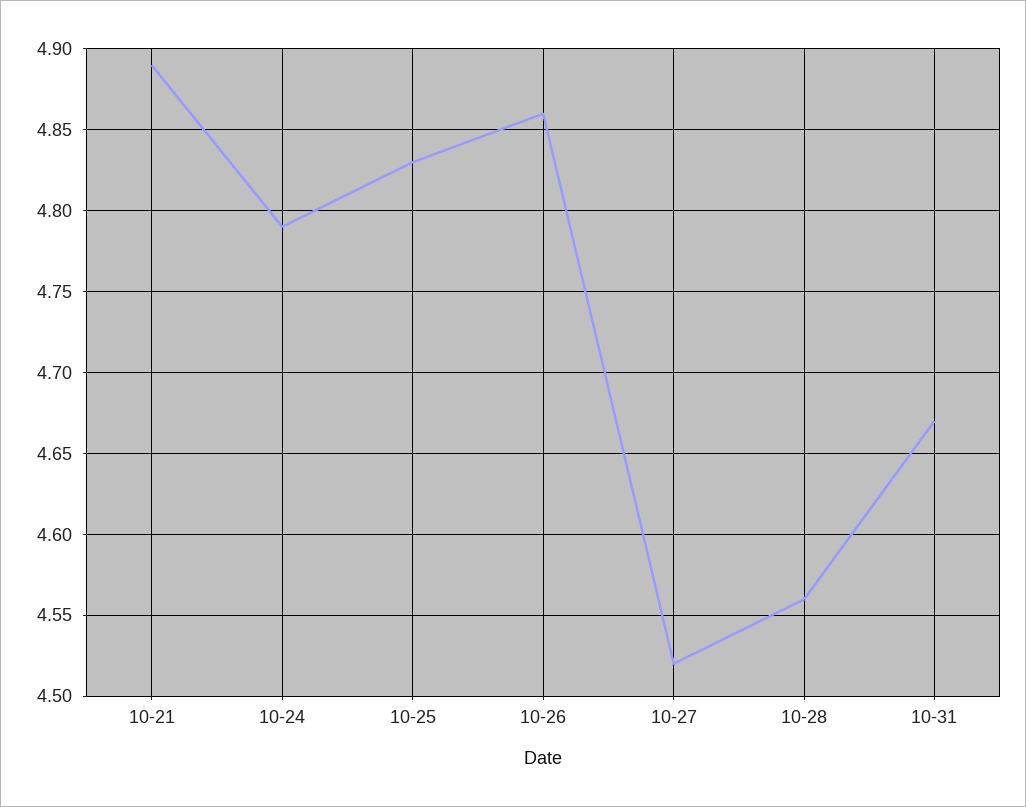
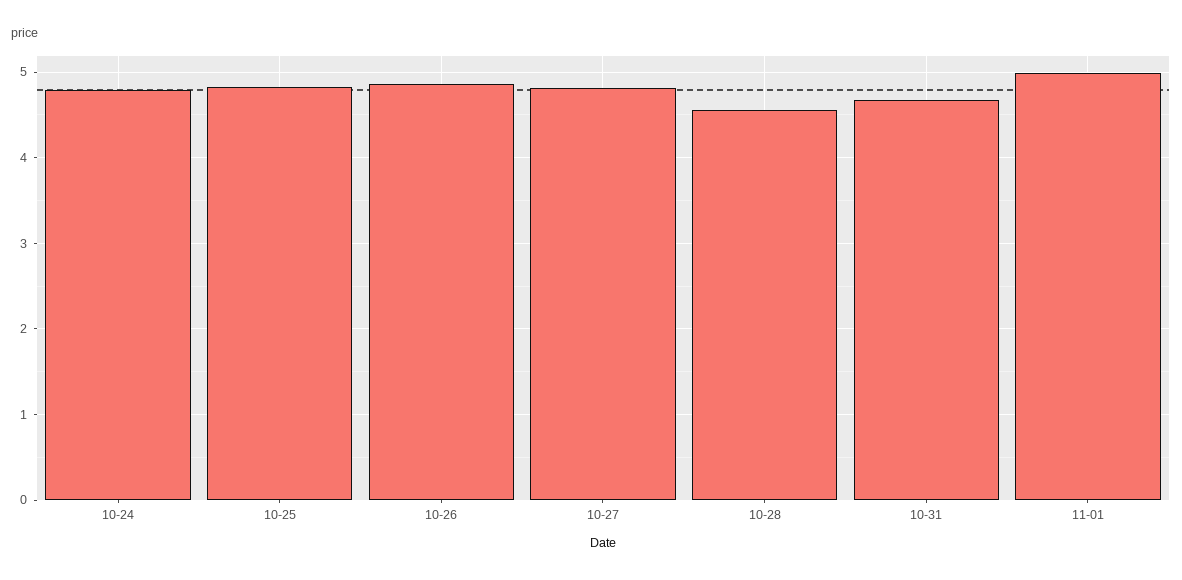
10-21: 4.89 -> none
10-27: 4.52 -> 4.8
11-01: none -> 5

